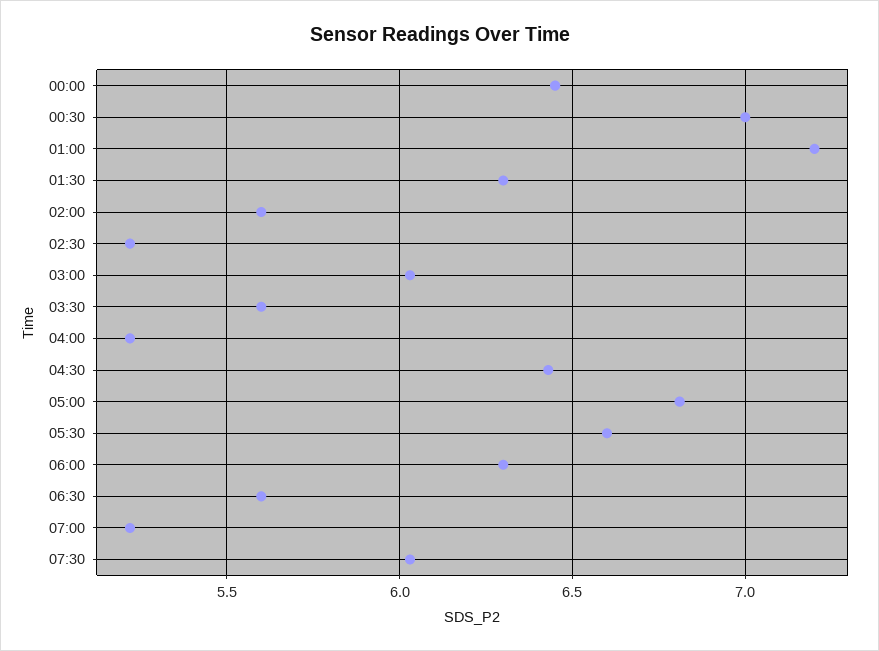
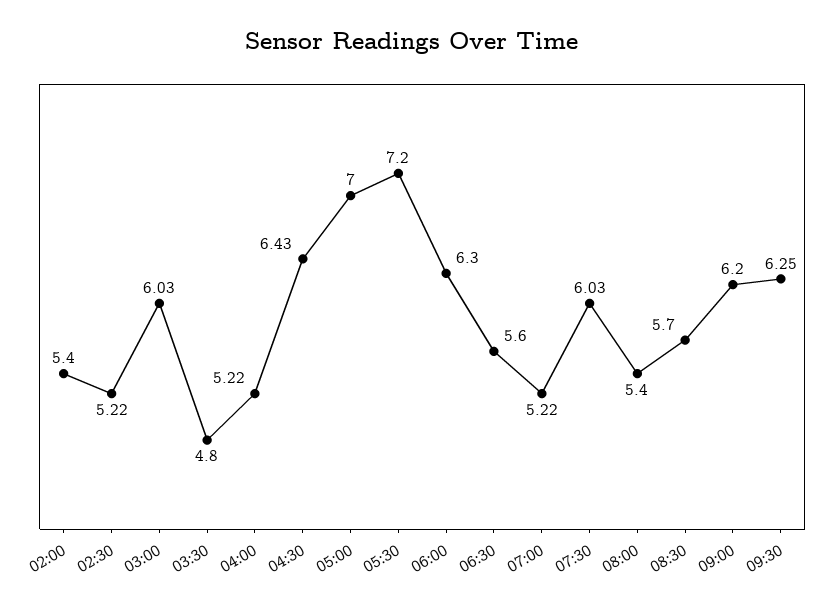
00:00: 6.45 -> none
00:30: 7 -> none
01:00: 7.2 -> none
01:30: 6.3 -> none
02:00: 5.6 -> 5.4
03:30: 5.6 -> 4.8
05:00: 6.8 -> 7
05:30: 6.6 -> 7.2
08:00: none -> 5.4
08:30: none -> 5.7
09:00: none -> 6.2
09:30: none -> 6.25

